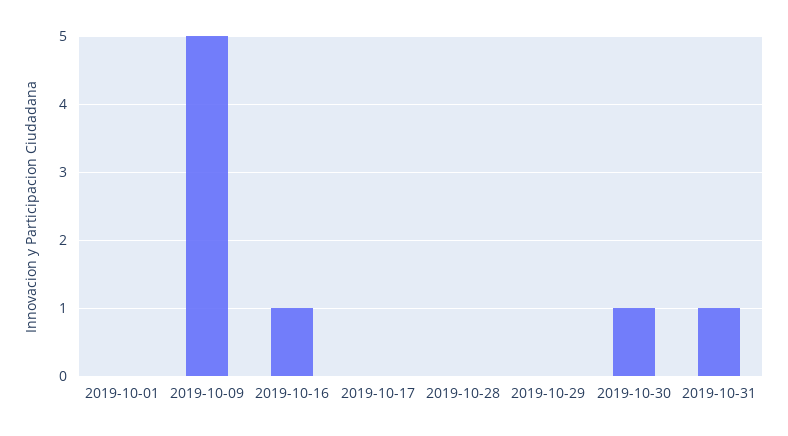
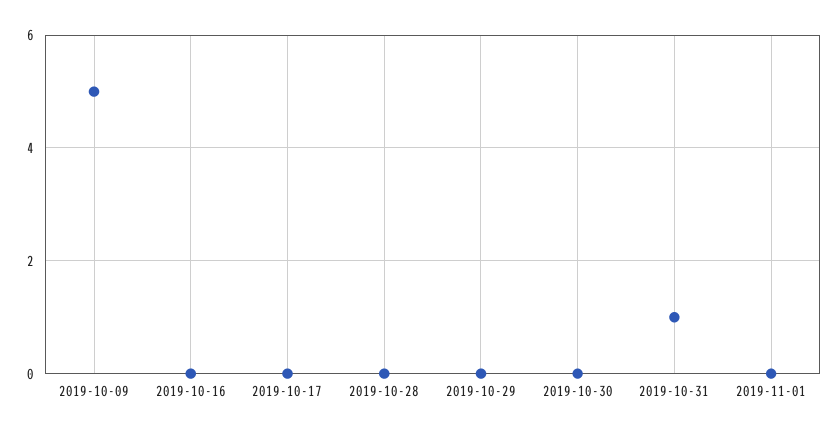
2019-10-01: 0 -> none
2019-10-16: 1 -> 0
2019-10-30: 1 -> 0
2019-11-01: none -> 0

